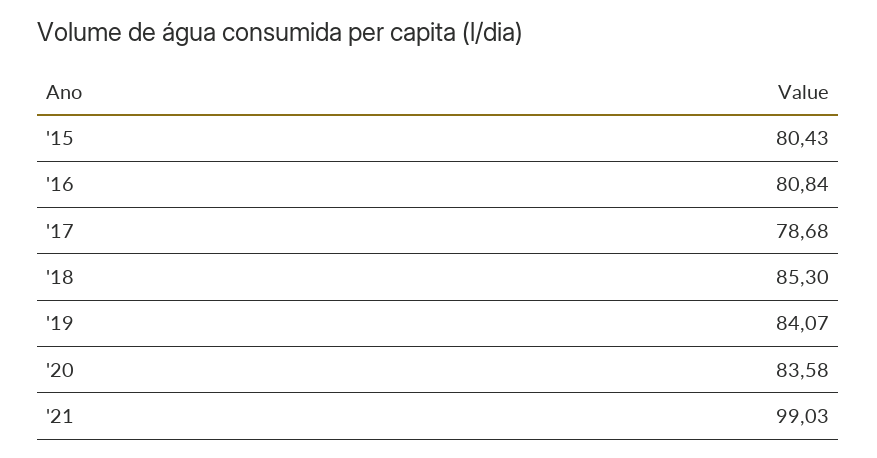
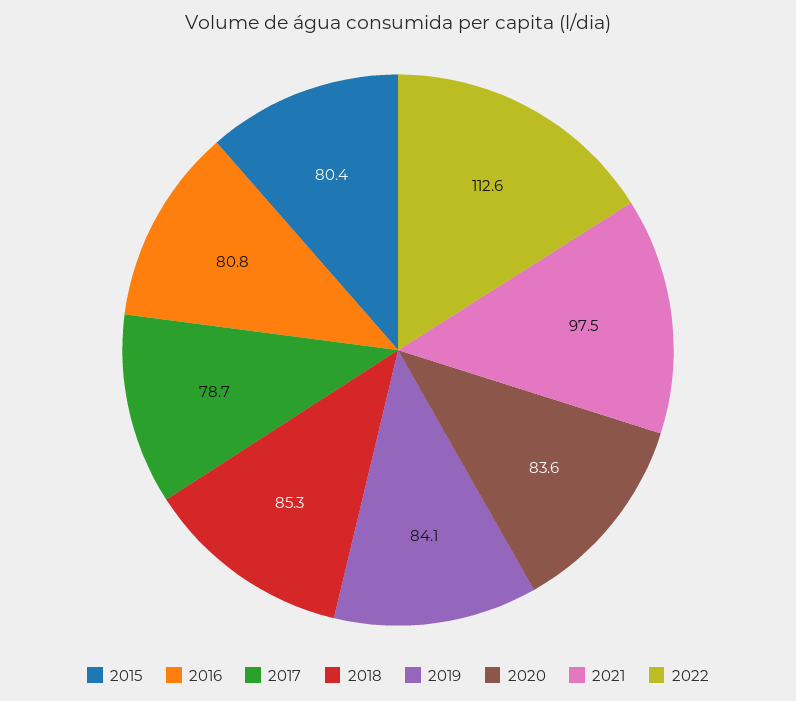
'21: 99.03 -> 97.5
2022: none -> 112.6

